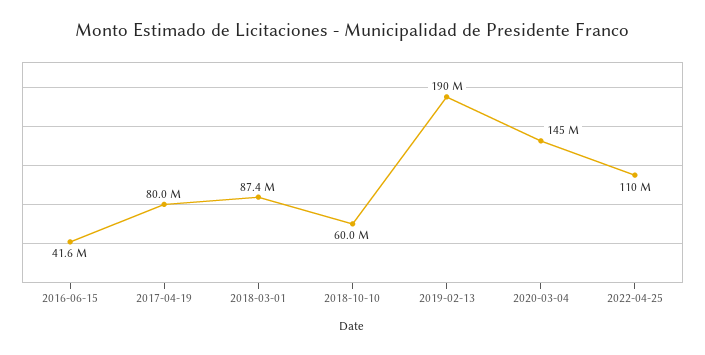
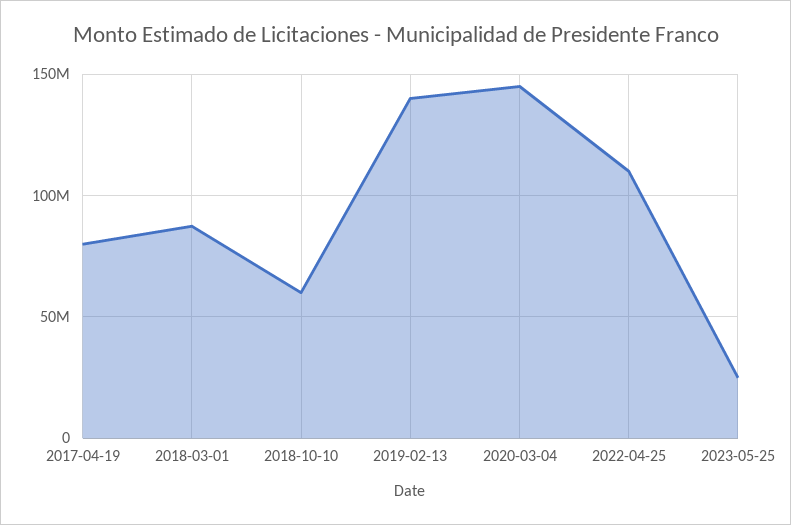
2016-06-15: 41600000 -> none
2019-02-13: 190000000 -> 140000000
2023-05-25: none -> 25000000

